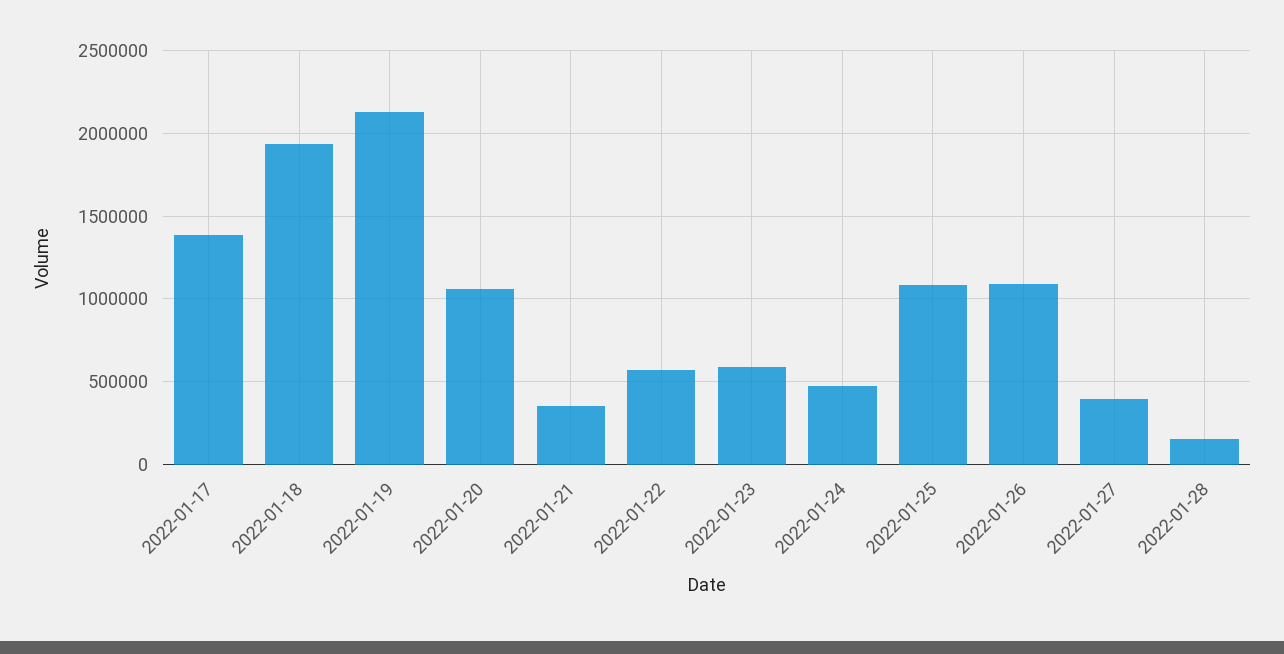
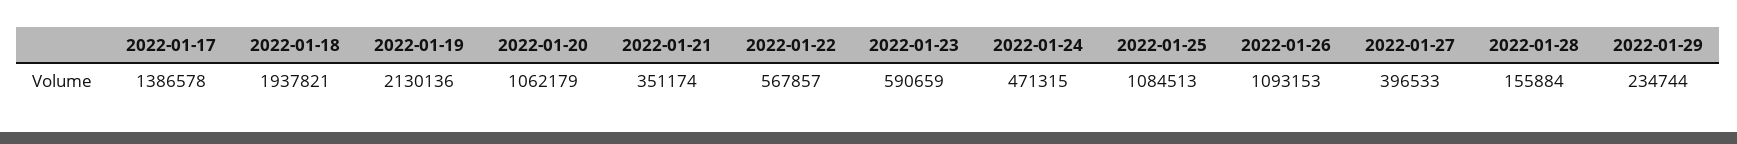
2022-01-29: none -> 234744

